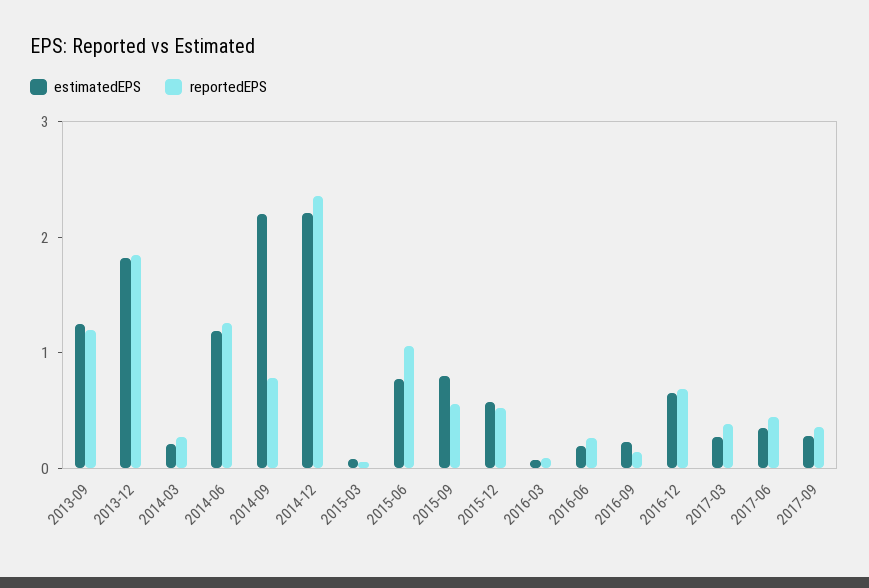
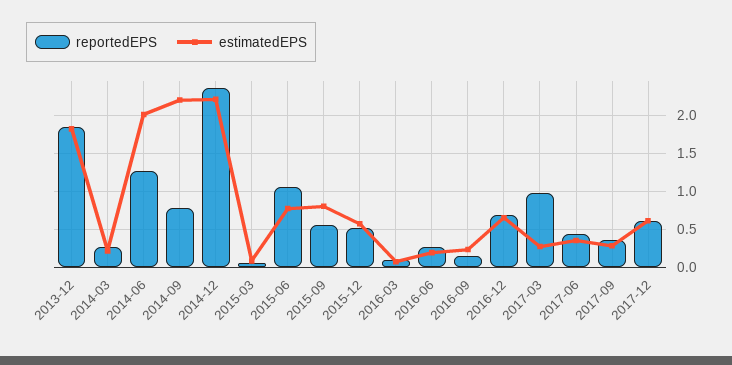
estimatedEPS, 2013-09: 1.2 -> none
reportedEPS, 2013-09: 1.2 -> none
estimatedEPS, 2014-06: 1.2 -> 2
reportedEPS, 2017-03: 0.4 -> 1
reportedEPS, 2017-12: none -> 0.6
estimatedEPS, 2017-12: none -> 0.6

